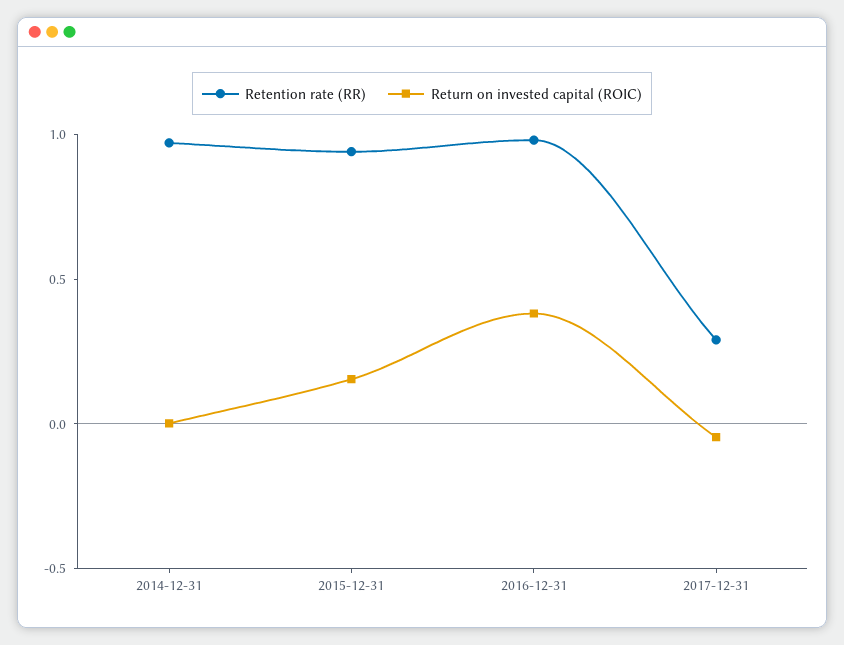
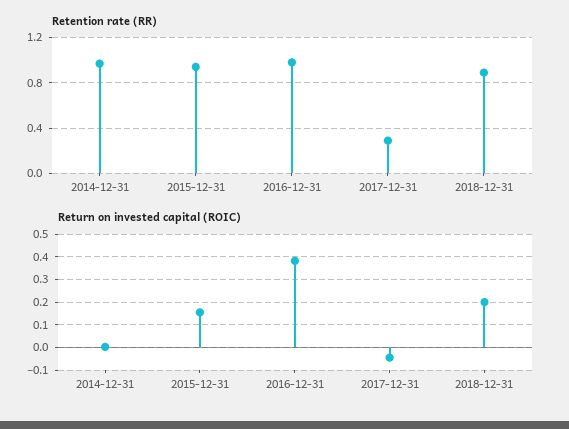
Retention rate (RR), 2018-12-31: none -> 0.9
Return on invested capital (ROIC), 2018-12-31: none -> 0.2

